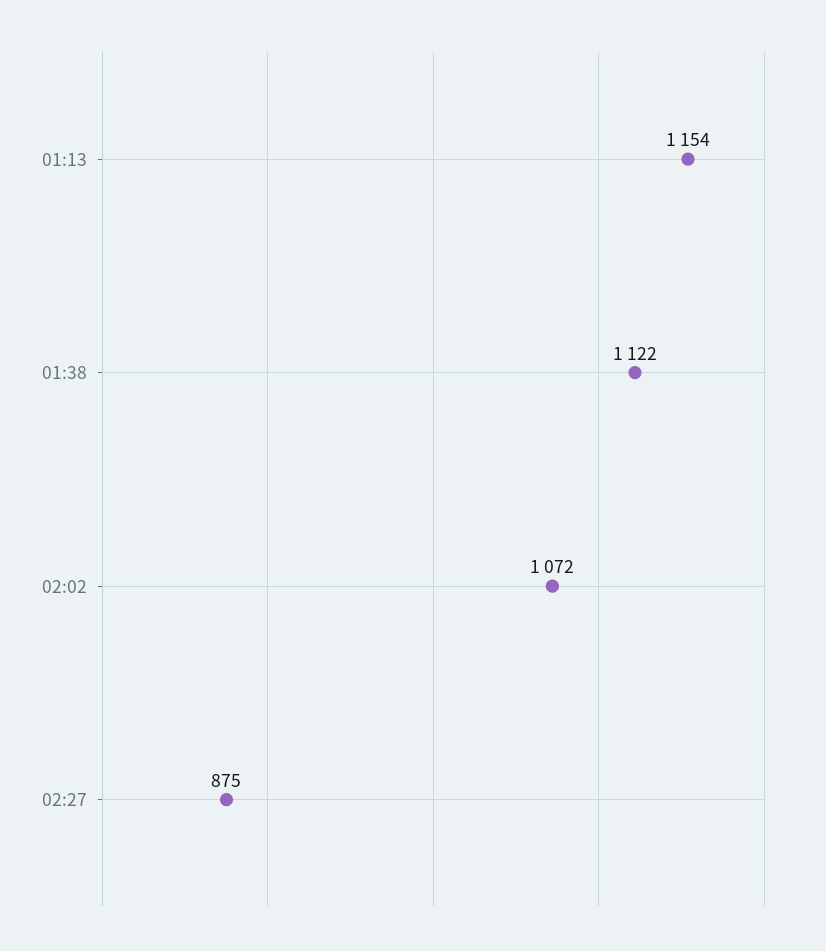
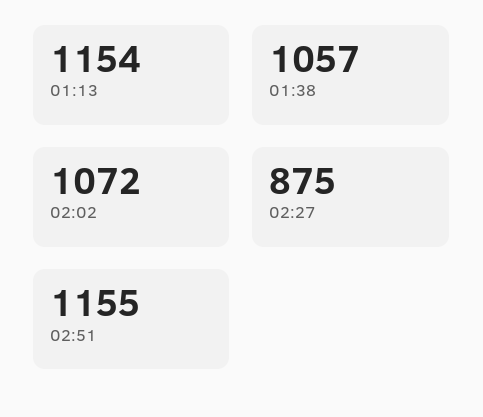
01:38: 1122 -> 1057
02:51: none -> 1155

